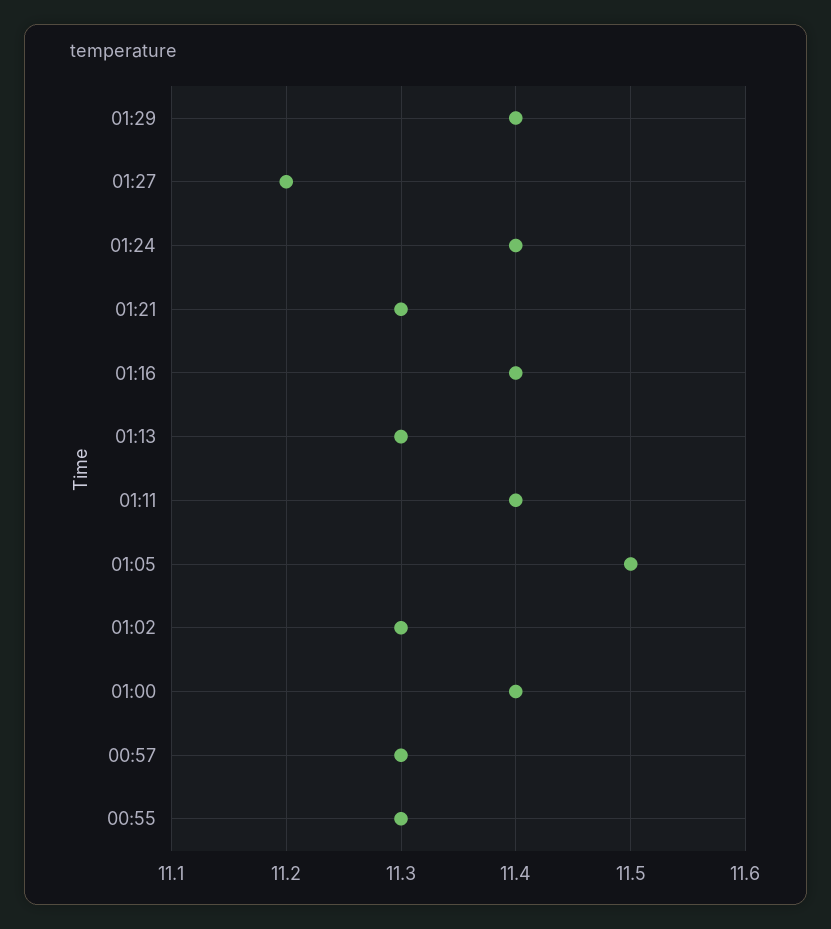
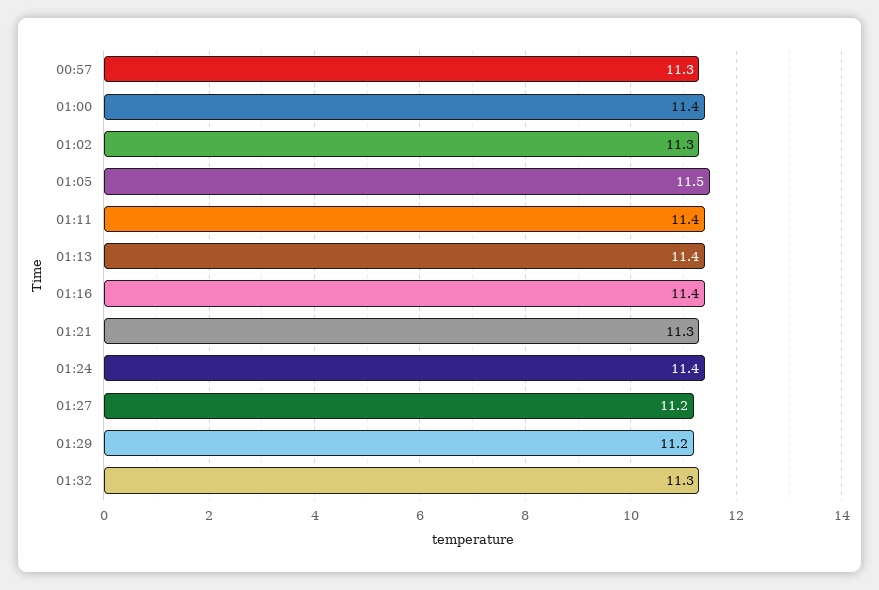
01:29: 11.4 -> 11.2
01:13: 11.3 -> 11.4
00:55: 11.3 -> none
01:32: none -> 11.3

